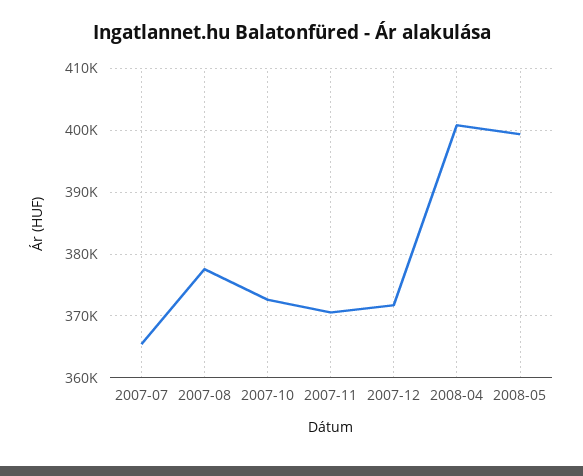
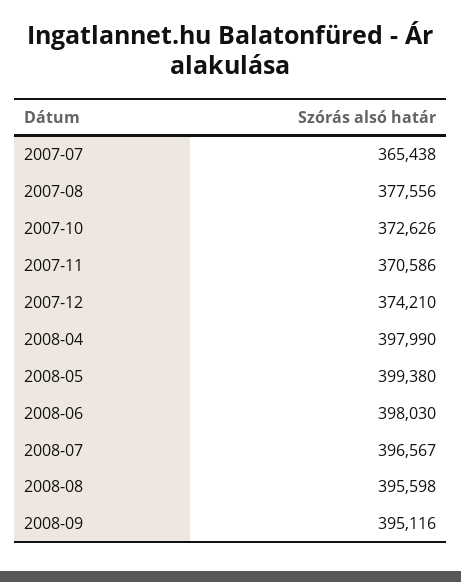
2007-12: 372000 -> 374210
2008-04: 401000 -> 397990
2008-06: none -> 398030
2008-07: none -> 396567
2008-08: none -> 395598
2008-09: none -> 395116

